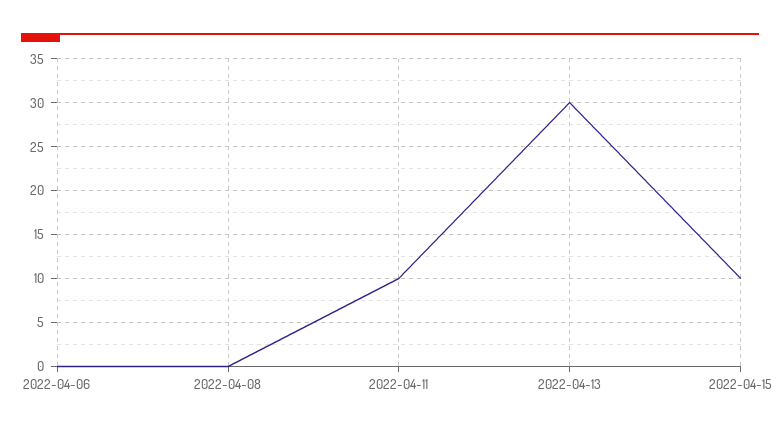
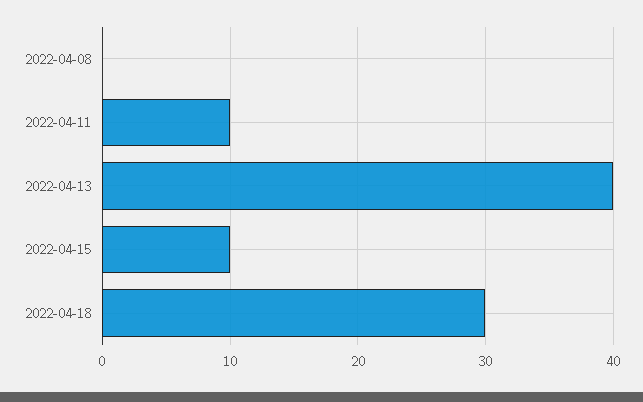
2022-04-06: 0 -> none
2022-04-13: 30 -> 40
2022-04-18: none -> 30

